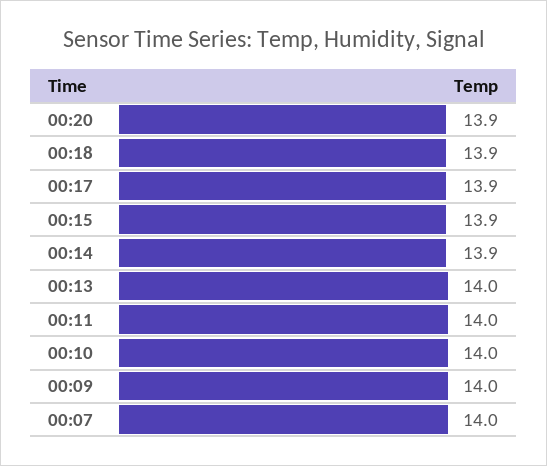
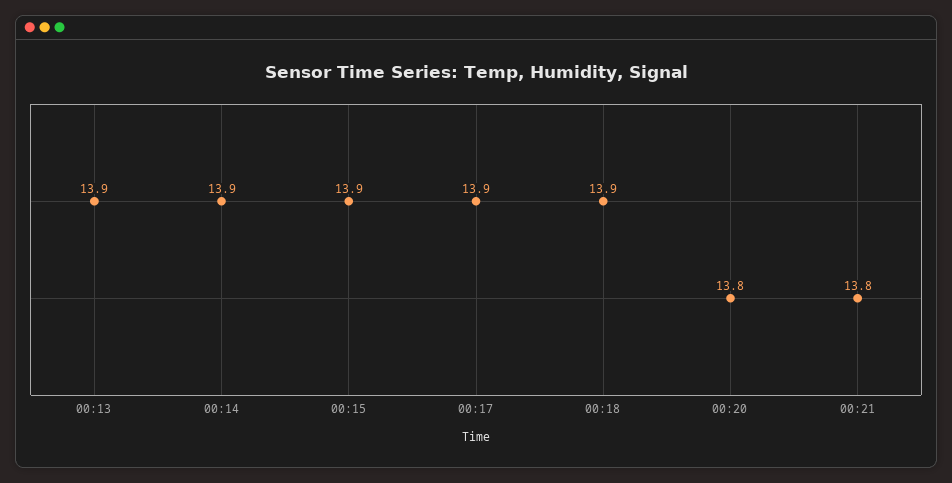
00:20: 13.9 -> 13.8
00:13: 14 -> 13.9
00:11: 14 -> none
00:10: 14 -> none
00:09: 14 -> none
00:07: 14 -> none
00:21: none -> 13.8

